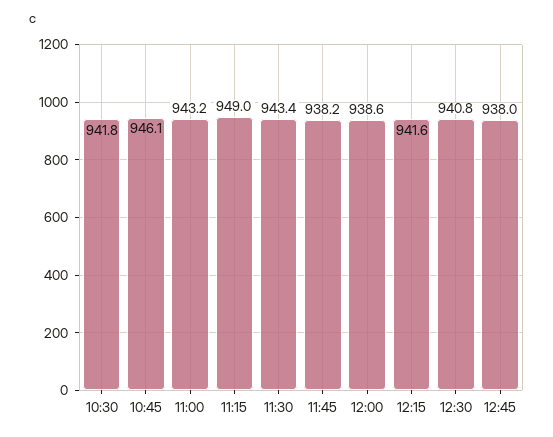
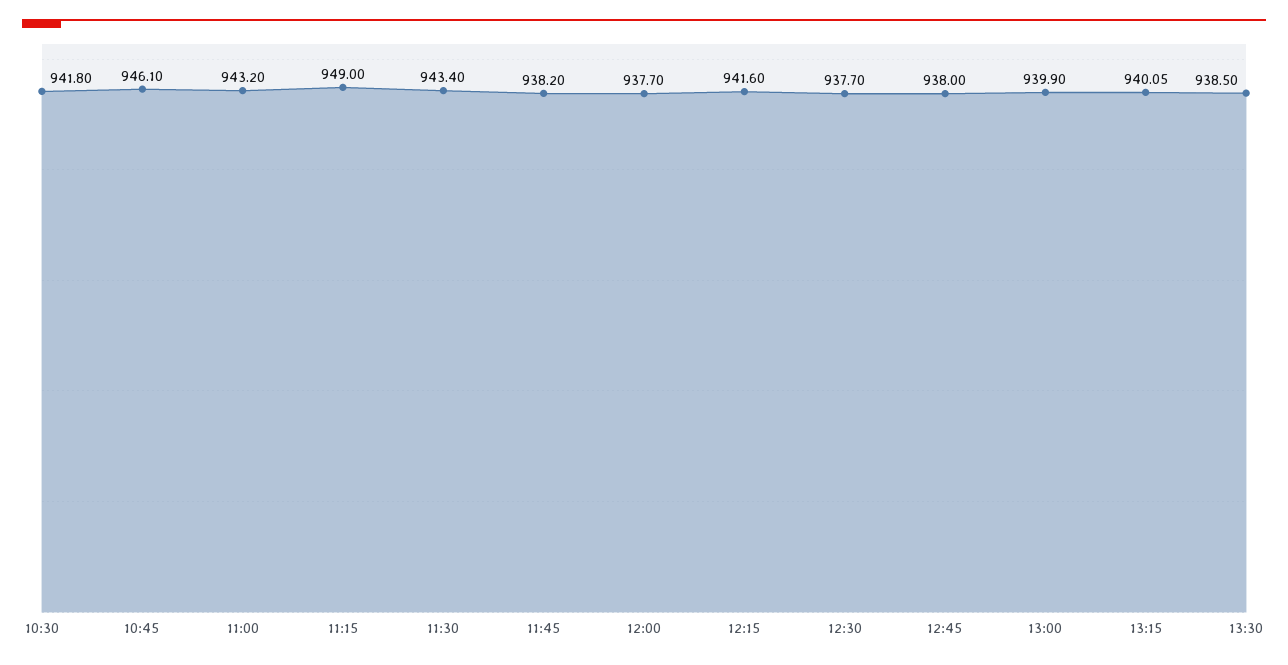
12:00: 938.6 -> 937.7
12:30: 940.8 -> 937.7
13:00: none -> 939.9
13:15: none -> 940.05
13:30: none -> 938.5

